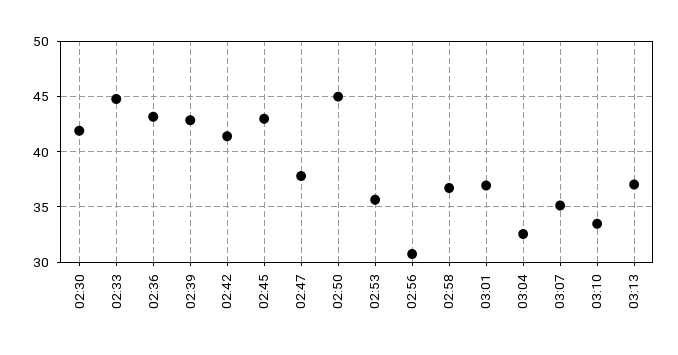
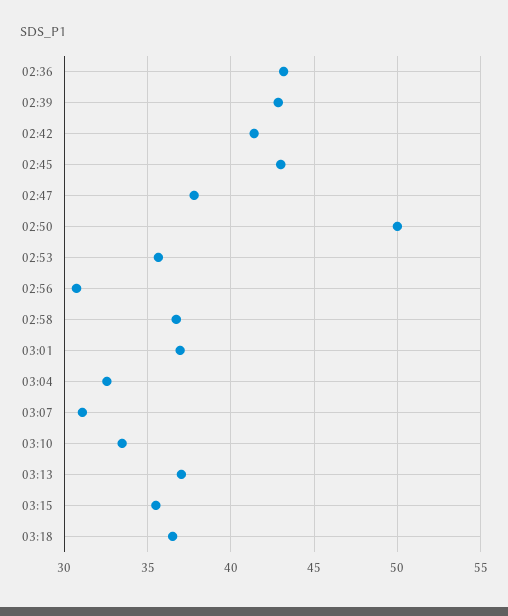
02:30: 42 -> none
02:33: 45 -> none
02:50: 45 -> 50
03:07: 35 -> 31
03:15: none -> 35.5
03:18: none -> 36.5

